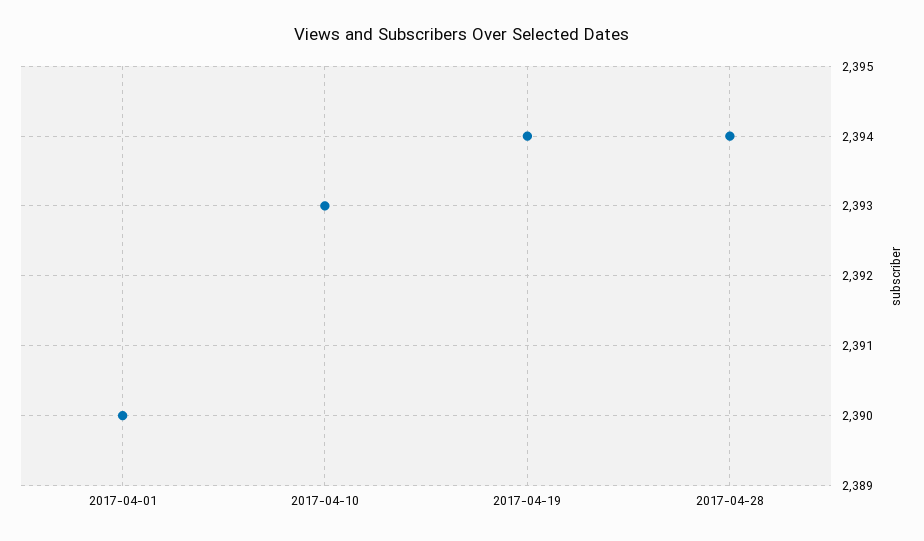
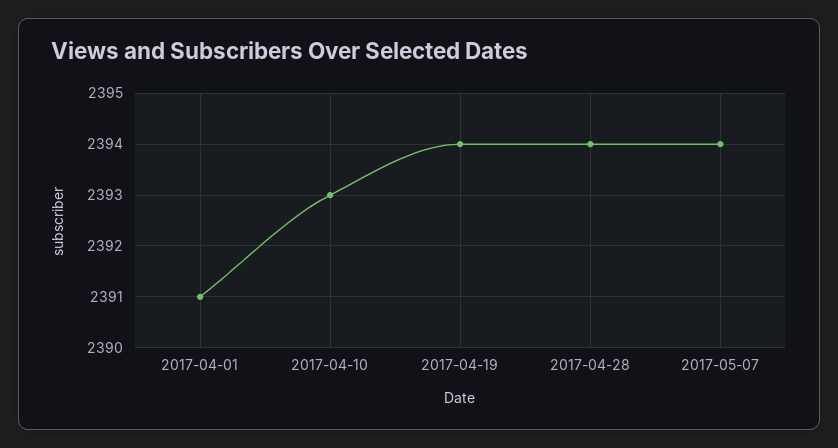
2017-04-01: 2390 -> 2391
2017-05-07: none -> 2394

